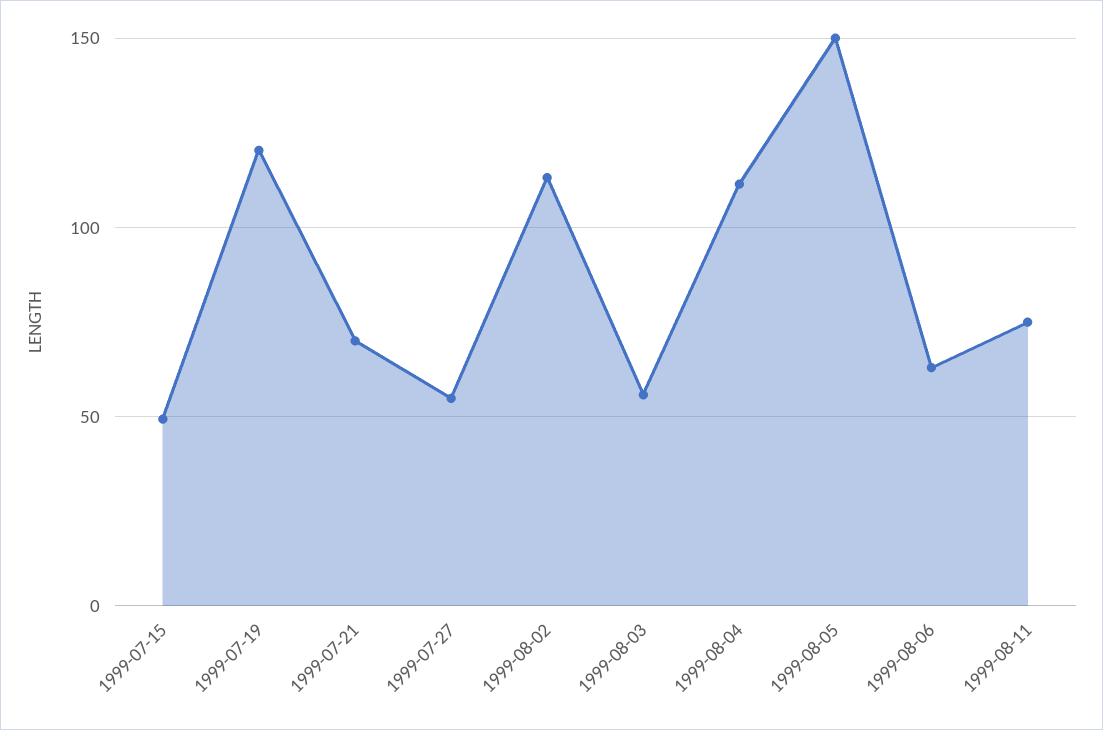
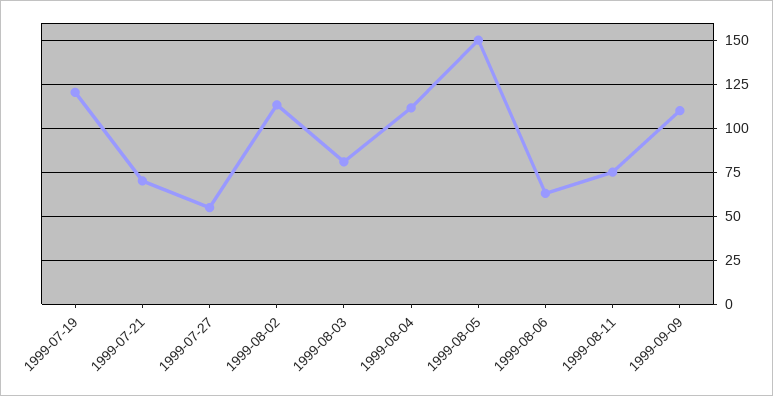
1999-07-15: 50 -> none
1999-08-03: 55 -> 80
1999-09-09: none -> 110

